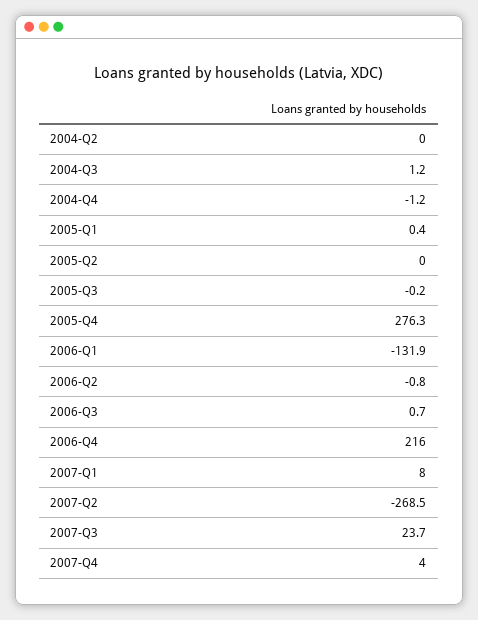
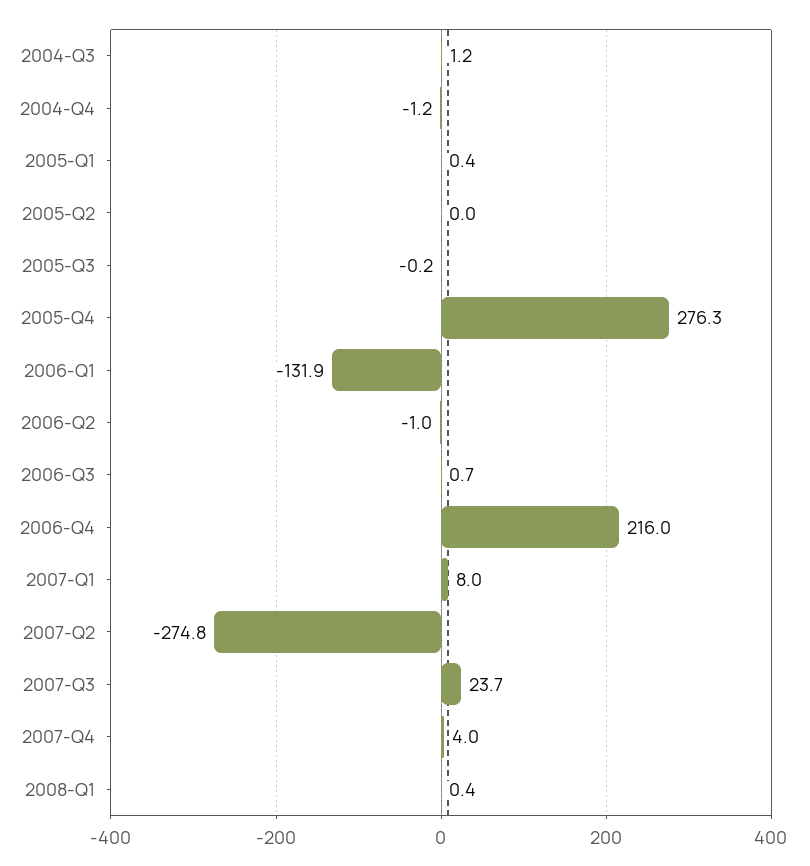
2004-Q2: 0 -> none
2006-Q2: -0.8 -> -1
2007-Q2: -268.5 -> -274.8
2008-Q1: none -> 0.4

